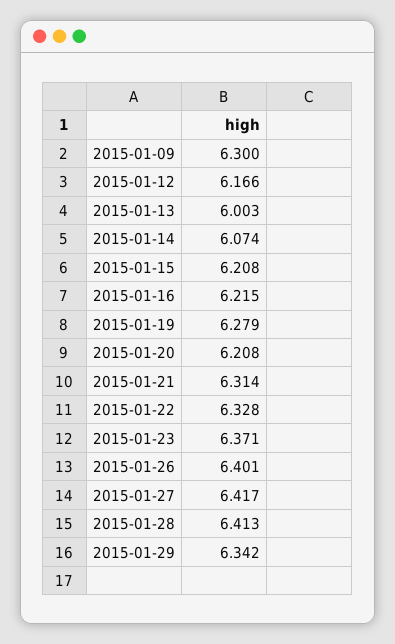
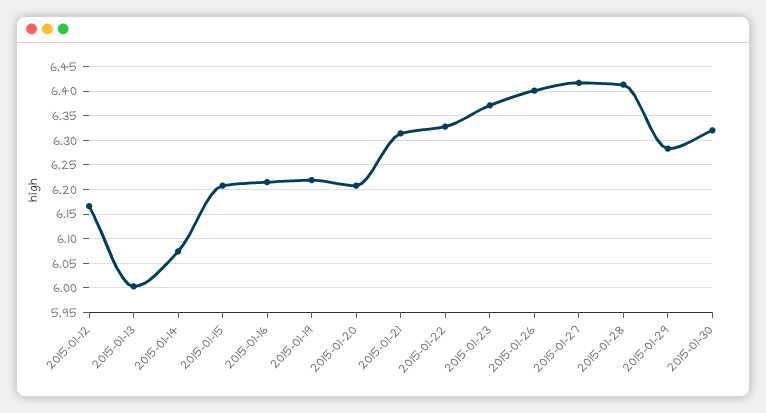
2015-01-09: 6.3 -> none
2015-01-19: 6.279 -> 6.225
2015-01-29: 6.342 -> 6.275
2015-01-30: none -> 6.325

